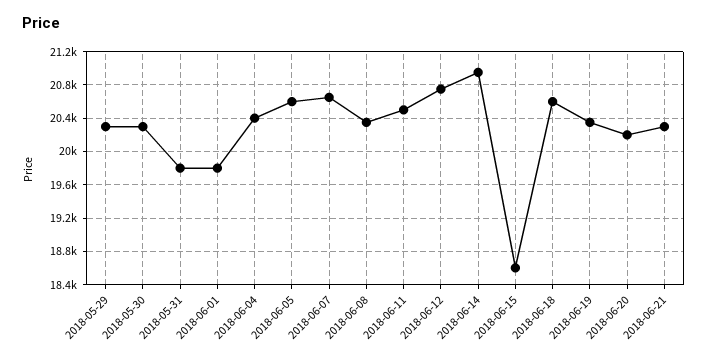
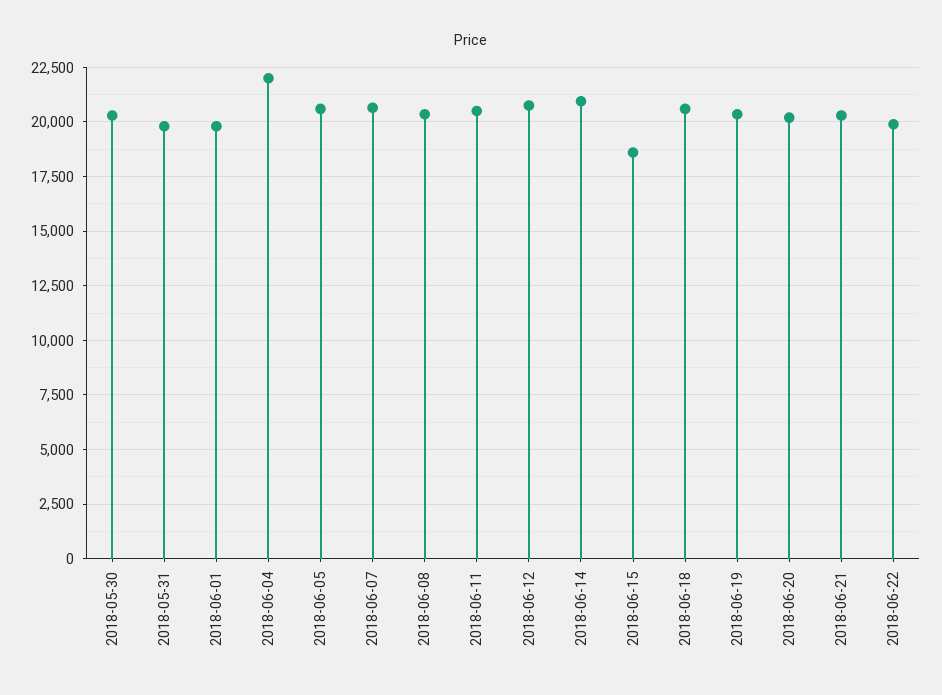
2018-05-29: 20300 -> none
2018-06-04: 20400 -> 22000
2018-06-22: none -> 20000

